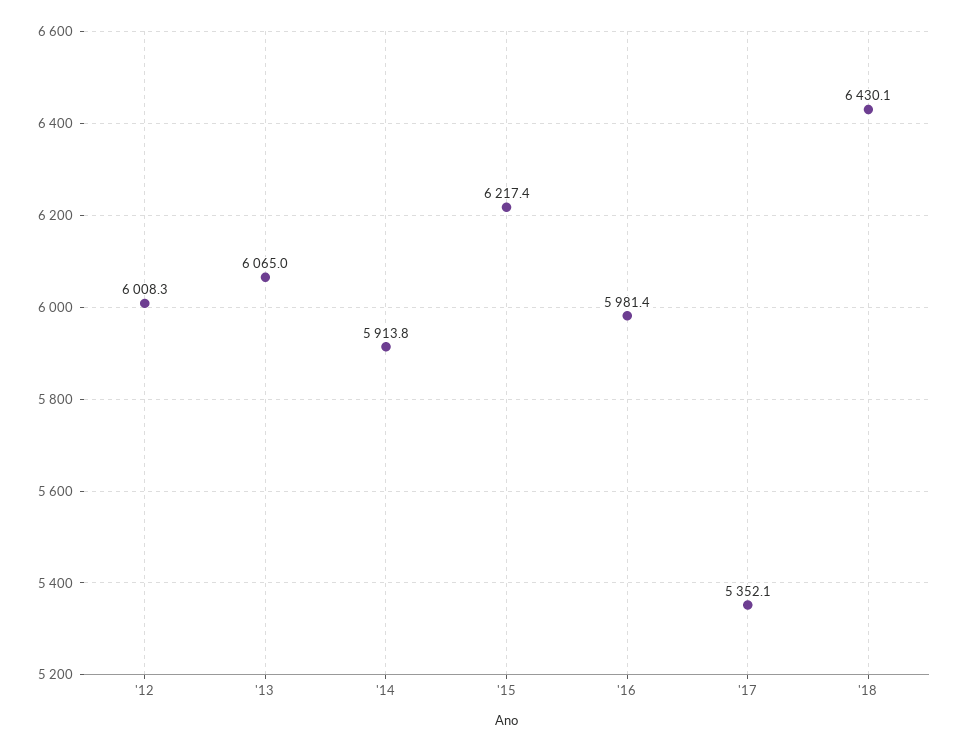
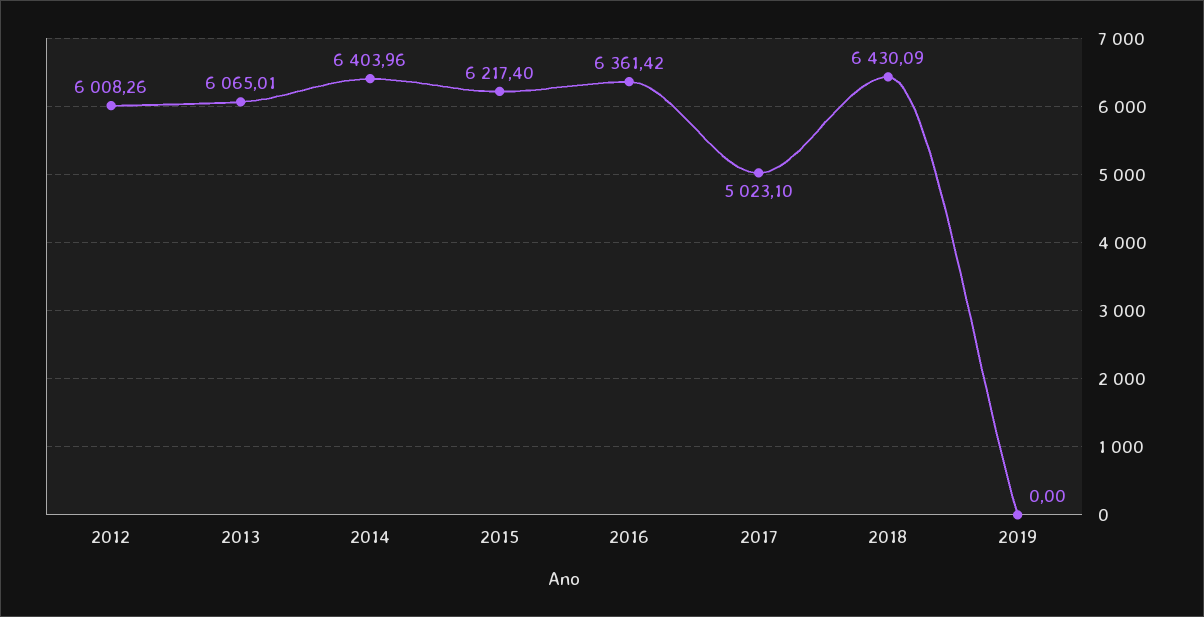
'14: 5913.8 -> 6403.96
'16: 5981.4 -> 6361.42
'17: 5352.1 -> 5023.1
2019: none -> 0

